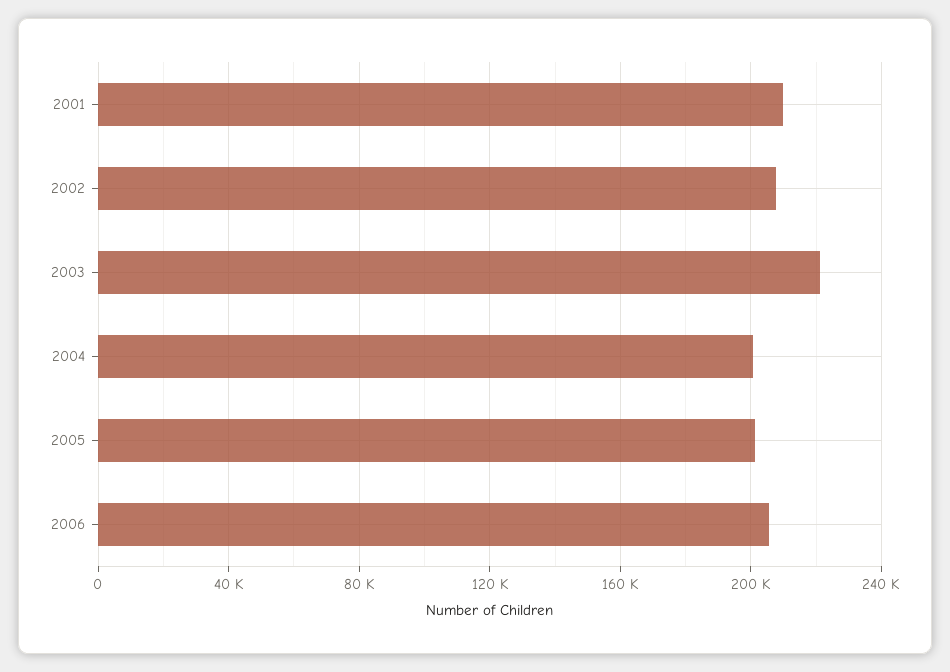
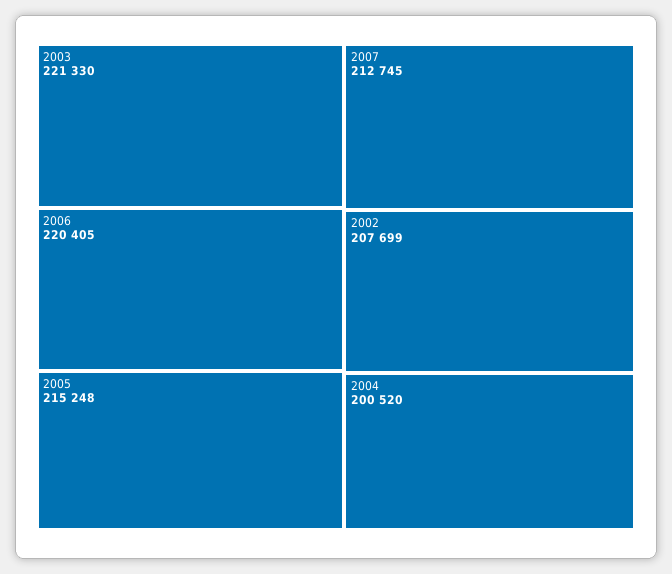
2001: 210000 -> none
2005: 200000 -> 215248
2006: 205000 -> 220405
2007: none -> 212745

